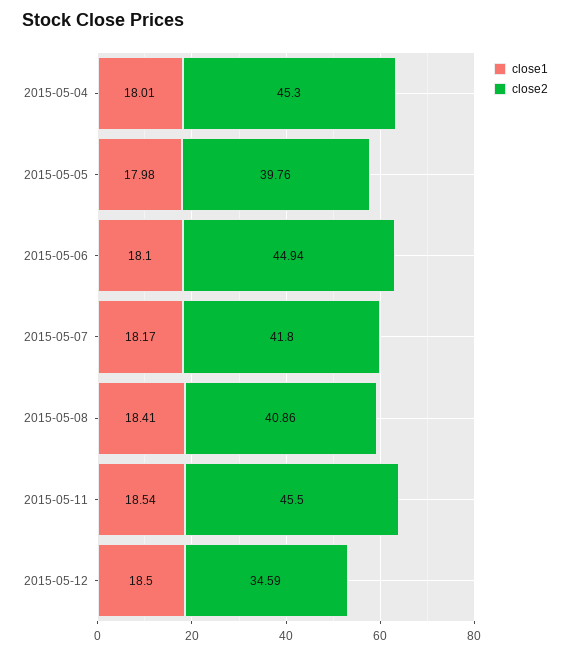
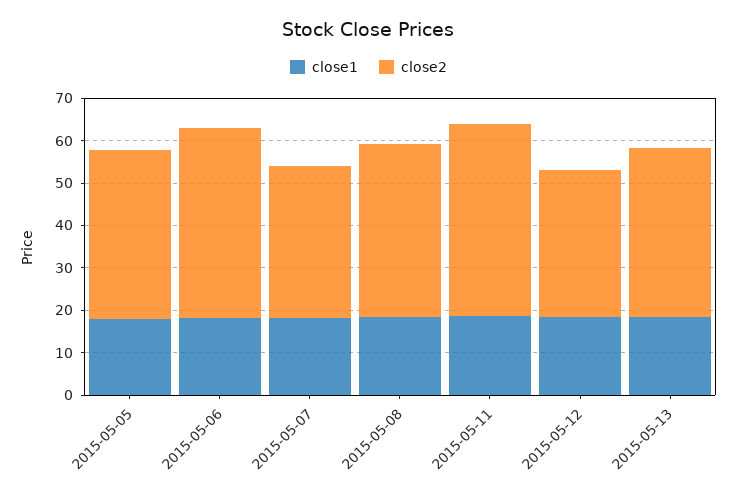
close1, 2015-05-04: 18.01 -> none
close2, 2015-05-04: 45.3 -> none
close2, 2015-05-07: 41.8 -> 36
close1, 2015-05-13: none -> 18
close2, 2015-05-13: none -> 40

